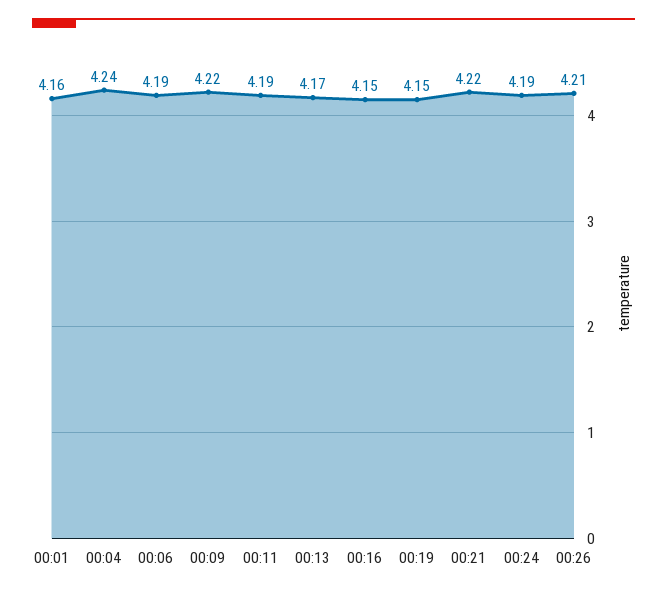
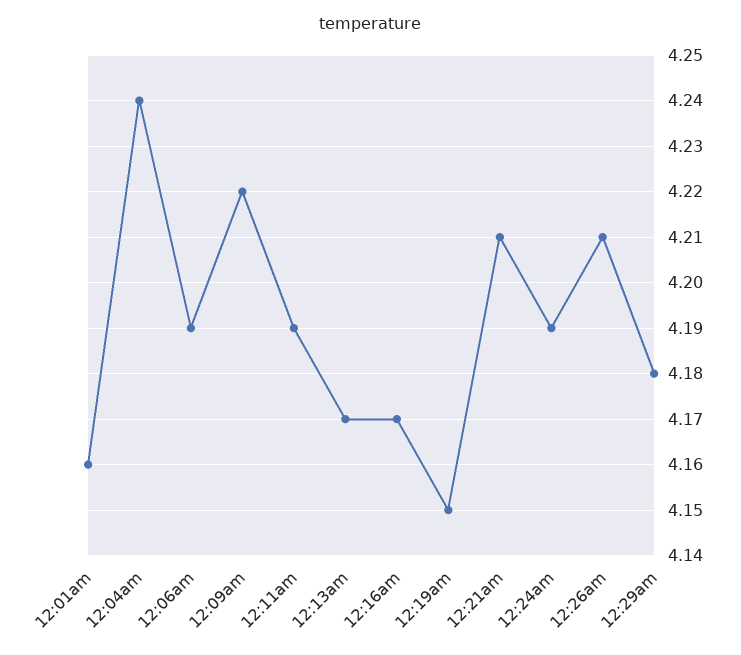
00:16: 4.15 -> 4.17
00:21: 4.22 -> 4.21
12:29am: none -> 4.18

